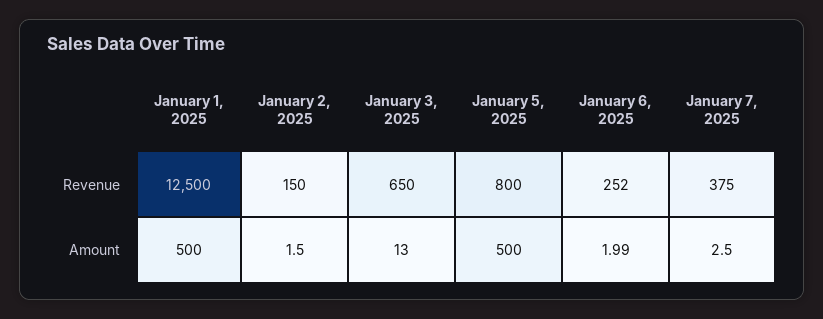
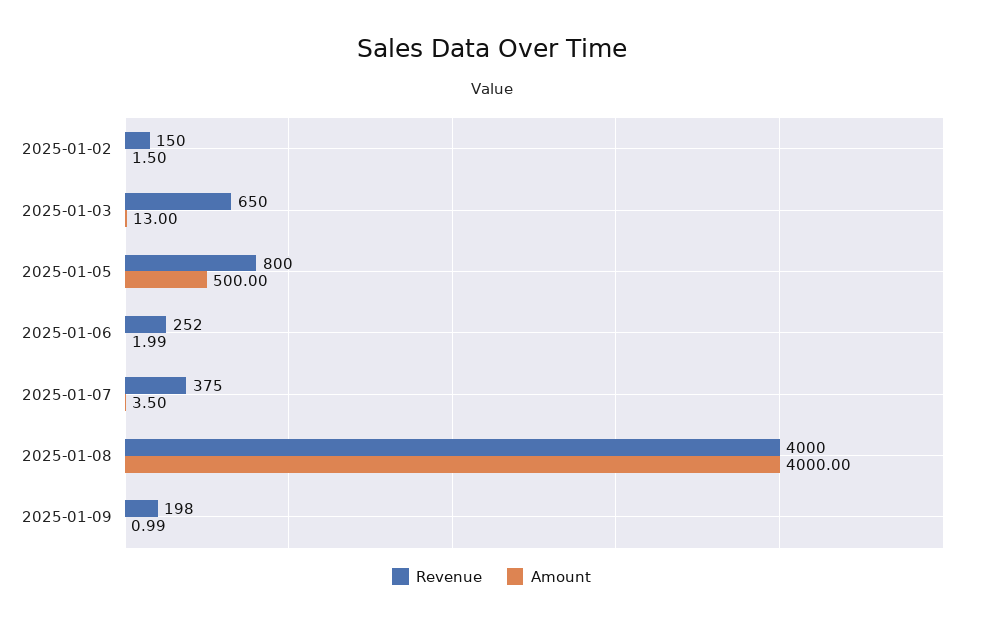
Revenue, January 1, 2025: 12500 -> none
Amount, January 1, 2025: 500 -> none
Amount, January 7, 2025: 2.5 -> 3.5
Revenue, 2025-01-08: none -> 4000
Amount, 2025-01-08: none -> 4000
Revenue, 2025-01-09: none -> 198
Amount, 2025-01-09: none -> 0.99

